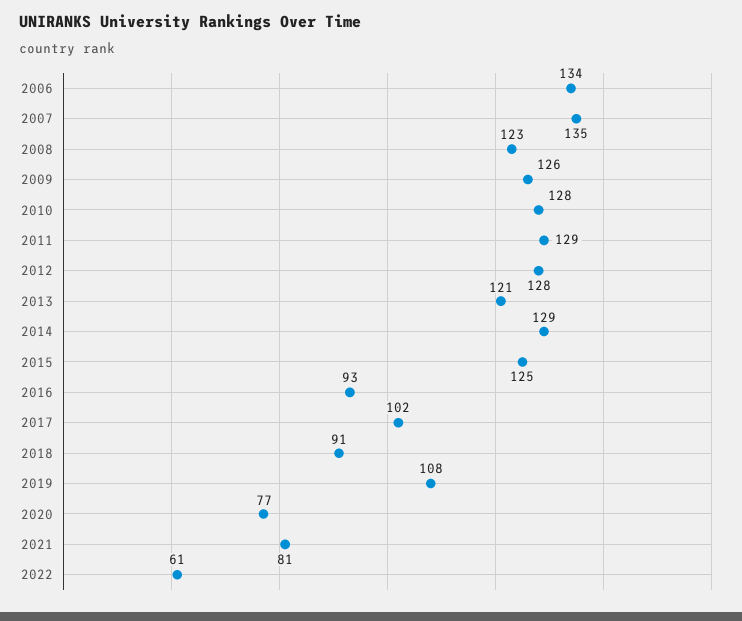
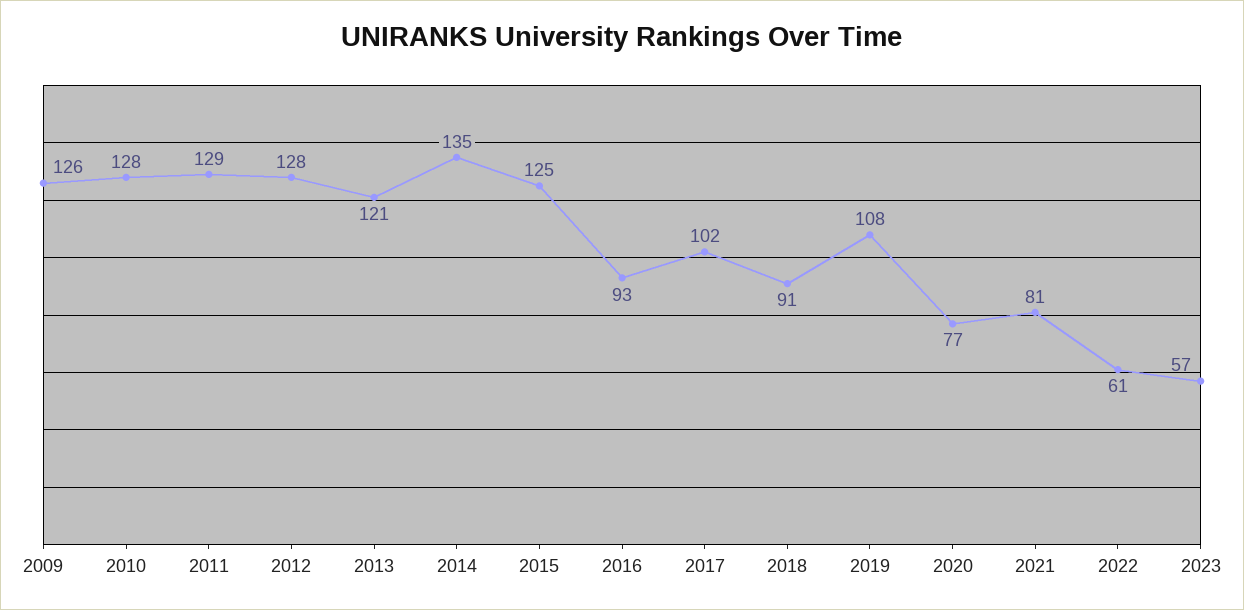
2006: 134 -> none
2007: 135 -> none
2008: 123 -> none
2014: 129 -> 135
2023: none -> 57

